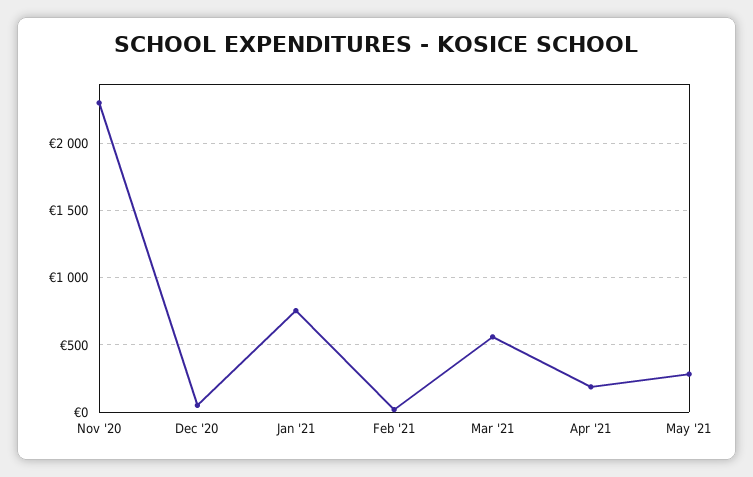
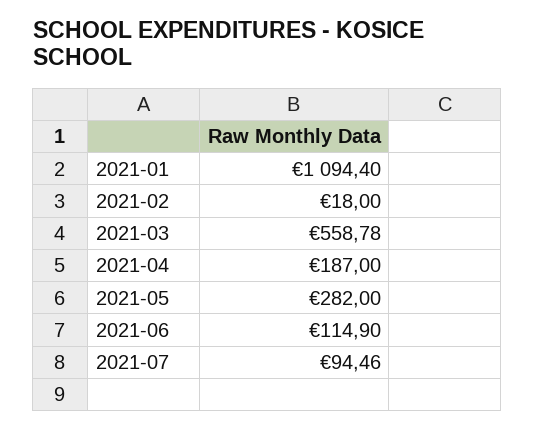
Nov '20: 2300 -> none
Dec '20: 50 -> none
Jan '21: 750 -> 1094.4
2021-06: none -> 114.9
2021-07: none -> 94.46

